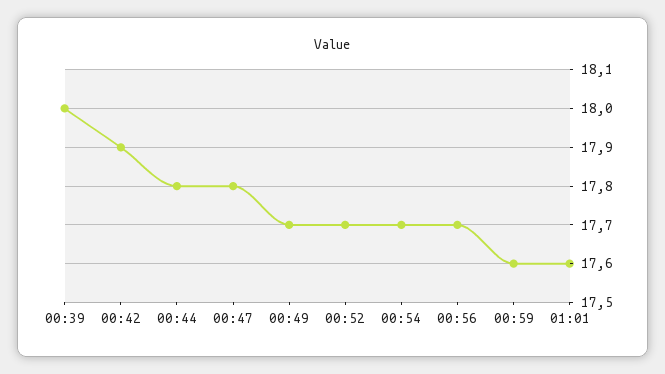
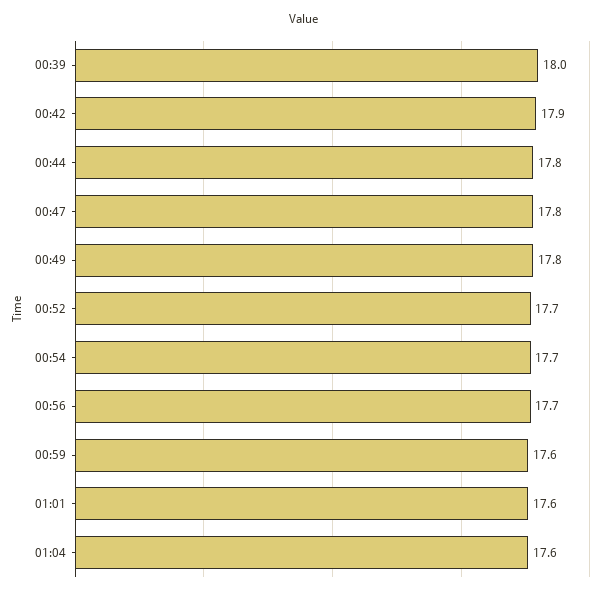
00:49: 17.7 -> 17.8
01:04: none -> 17.6

